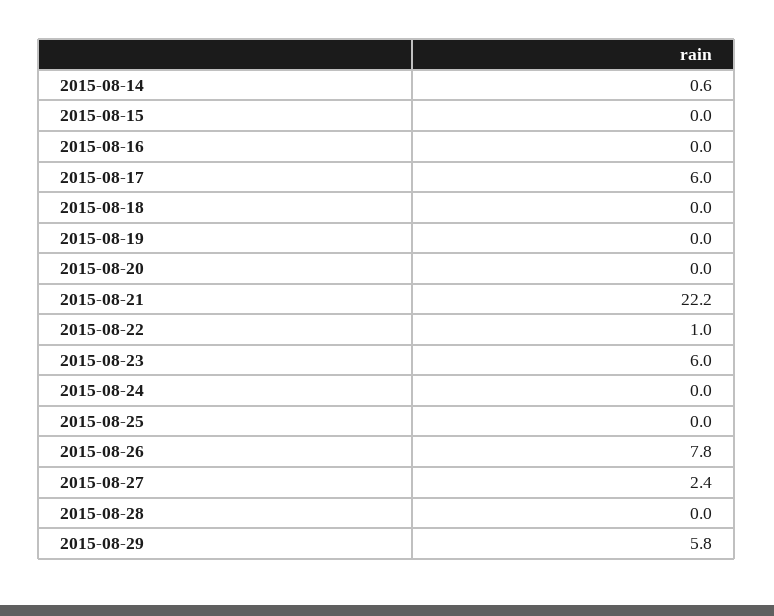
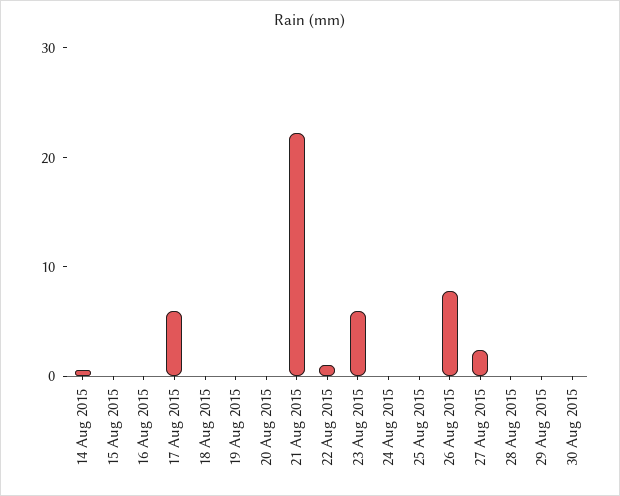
2015-08-29: 5.8 -> 0
30 Aug 2015: none -> 0

